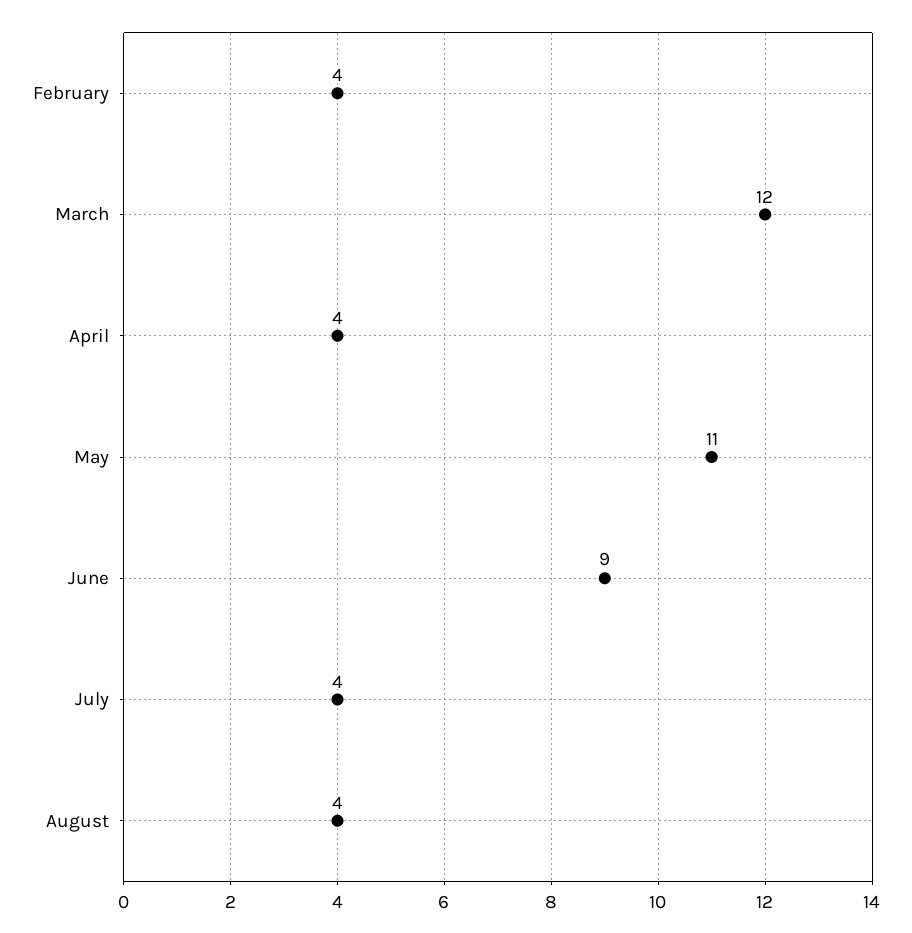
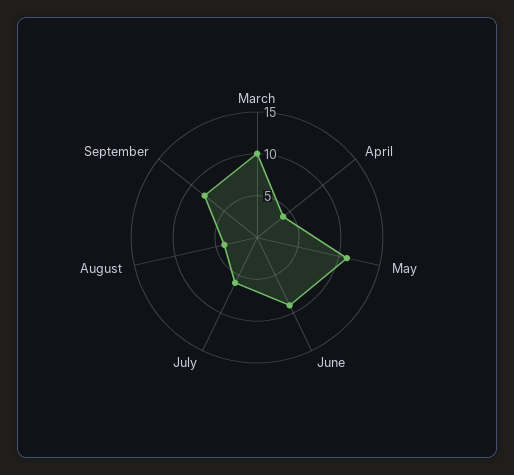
February: 4 -> none
March: 12 -> 10
July: 4 -> 6
September: none -> 8

